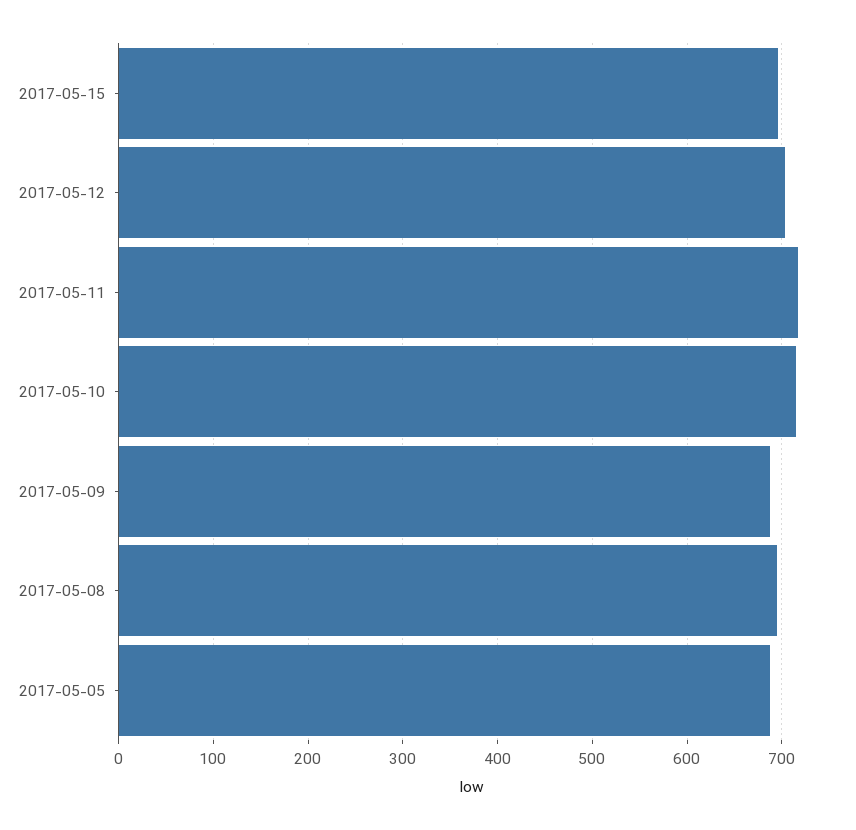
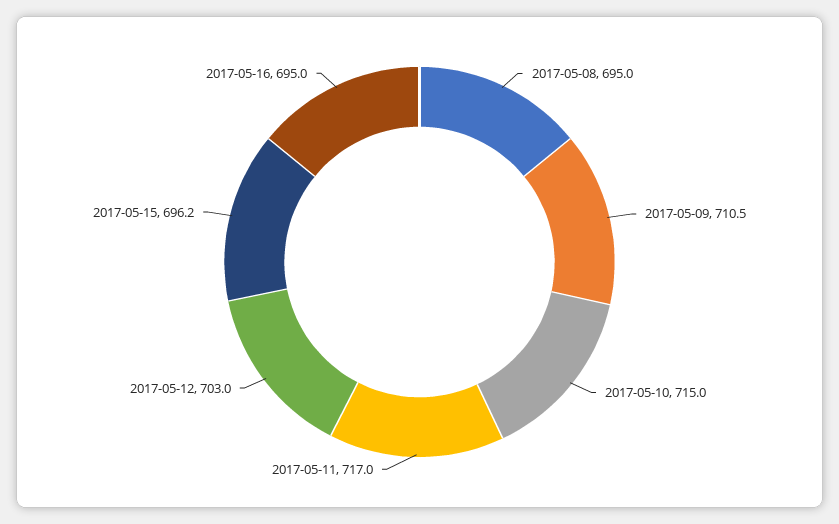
2017-05-09: 690 -> 710.5
2017-05-05: 690 -> none
2017-05-16: none -> 695

